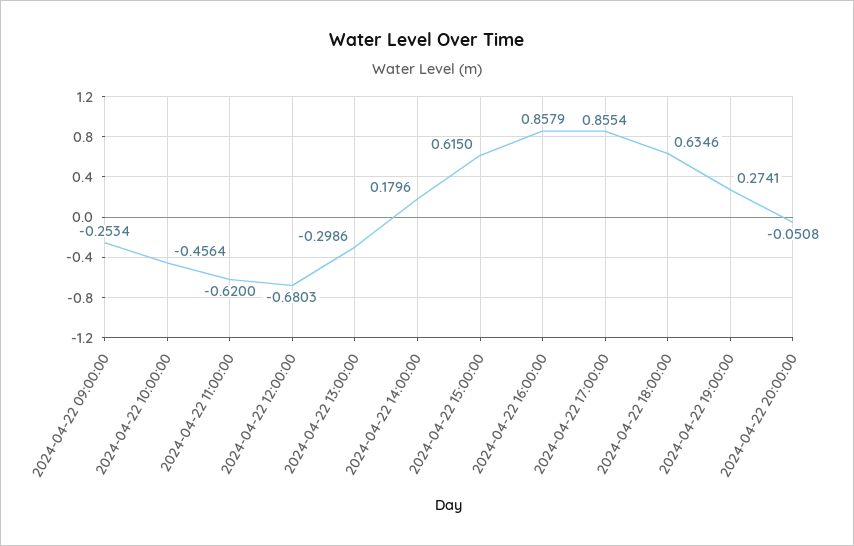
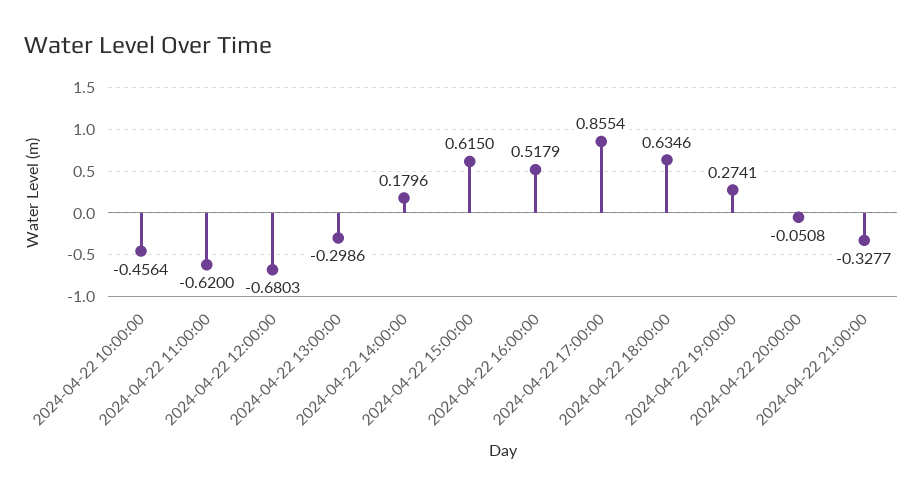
2024-04-22 09:00:00: -0.2534 -> none
2024-04-22 16:00:00: 0.8579 -> 0.5179
2024-04-22 21:00:00: none -> -0.3277

